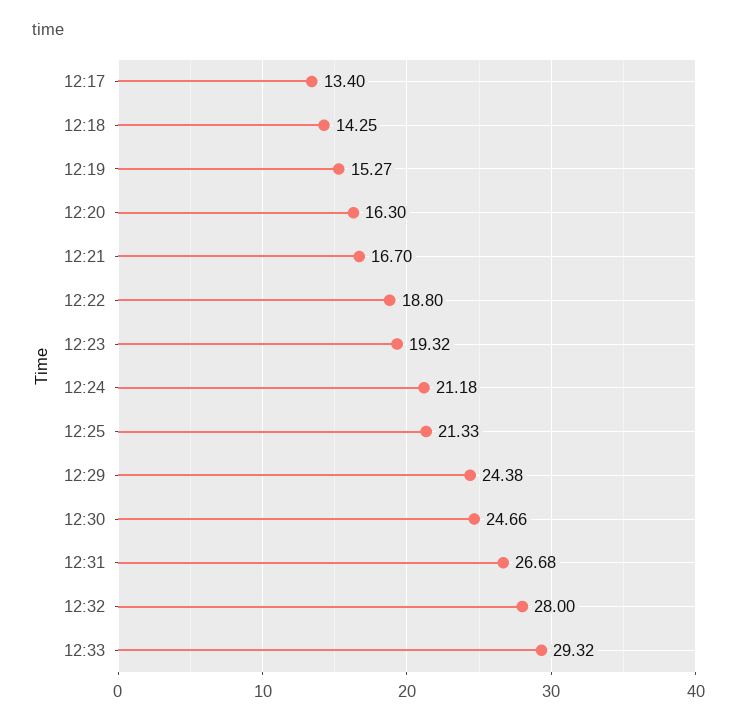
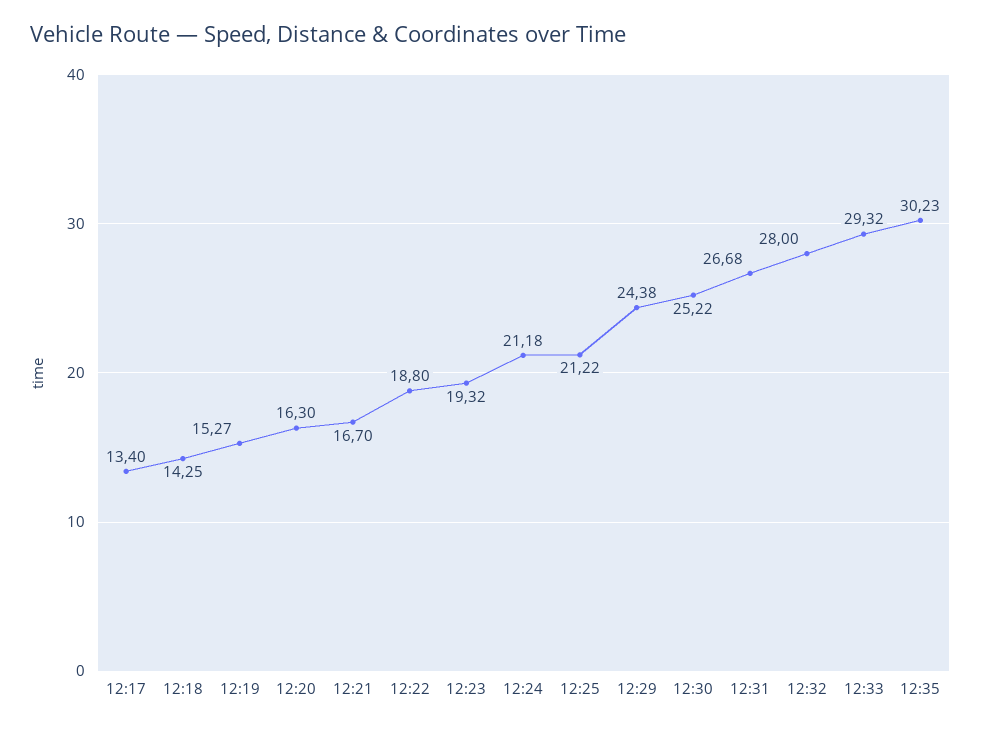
12:25: 21.33 -> 21.22
12:30: 24.66 -> 25.22
12:35: none -> 30.23

